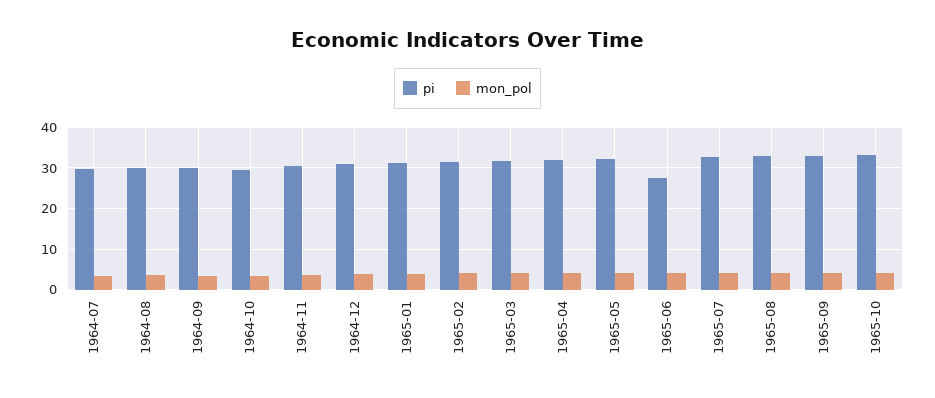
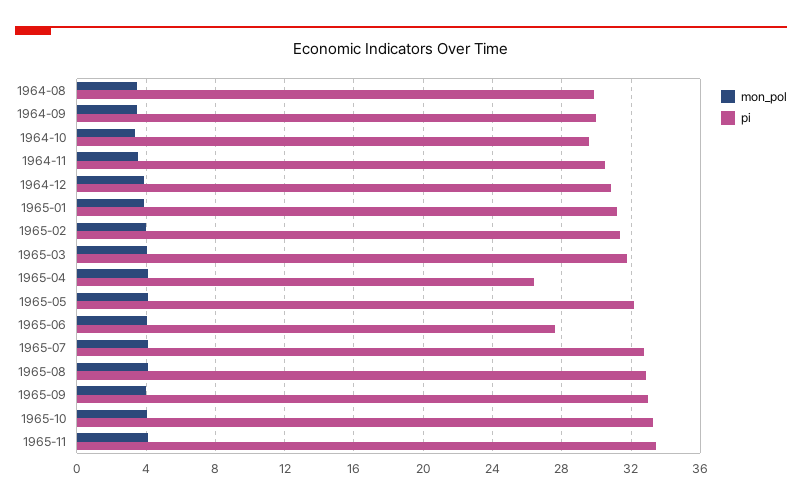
pi, 1964-07: 30 -> none
mon_pol, 1964-07: 4 -> none
pi, 1965-04: 32 -> 26.5
mon_pol, 1965-11: none -> 4
pi, 1965-11: none -> 33.5

